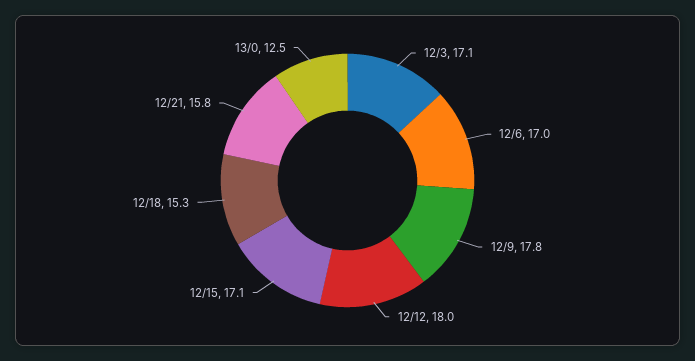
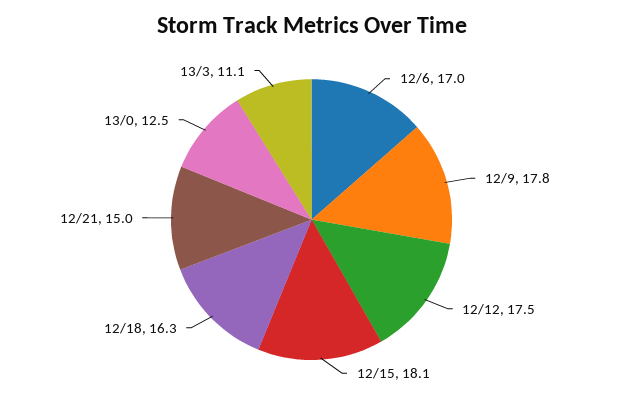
12/3: 17.1 -> none
12/12: 18 -> 17.5
12/15: 17.1 -> 18.1
12/18: 15.3 -> 16.3
12/21: 15.8 -> 15
13/3: none -> 11.1

